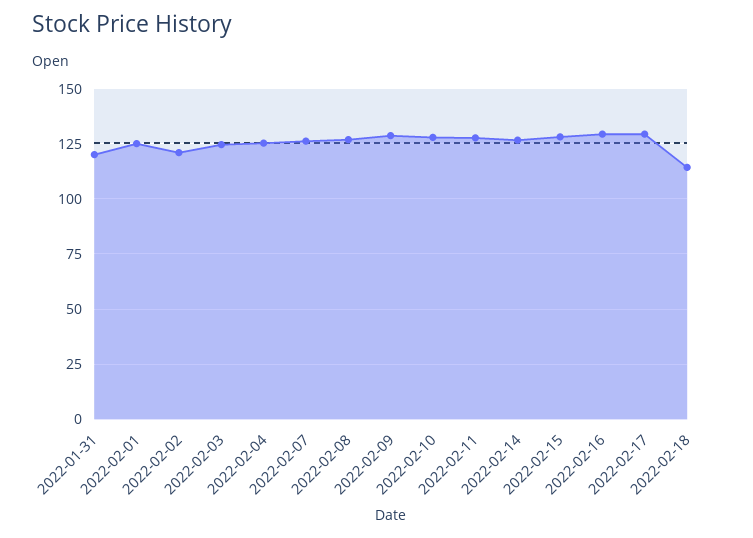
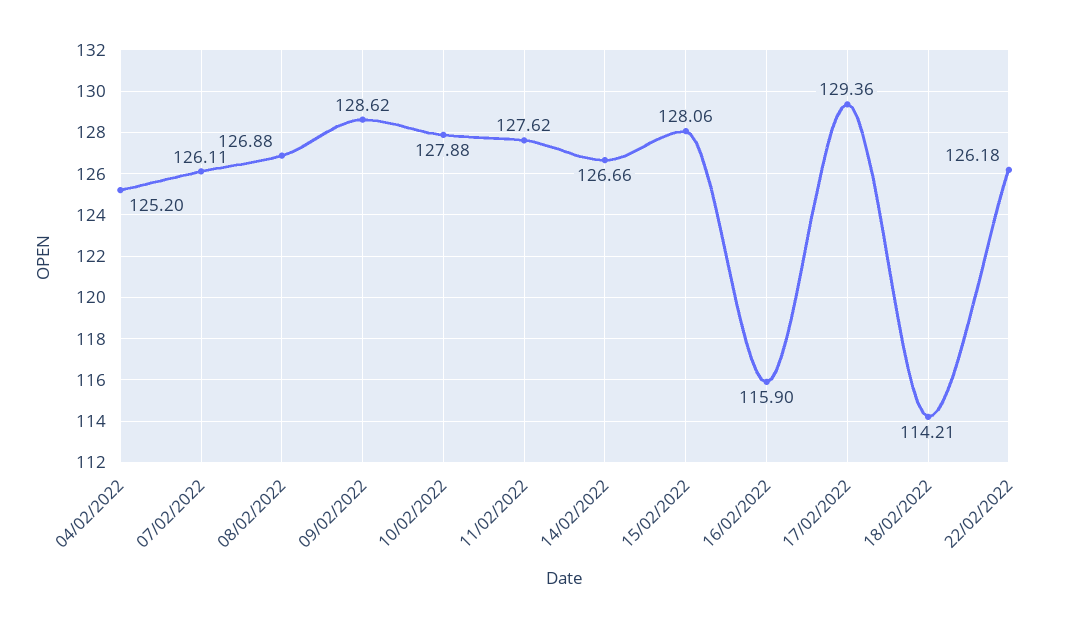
2022-01-31: 120 -> none
2022-02-01: 125 -> none
2022-02-02: 120 -> none
2022-02-03: 125 -> none
2022-02-16: 130 -> 115.9
22/02/2022: none -> 126.18

